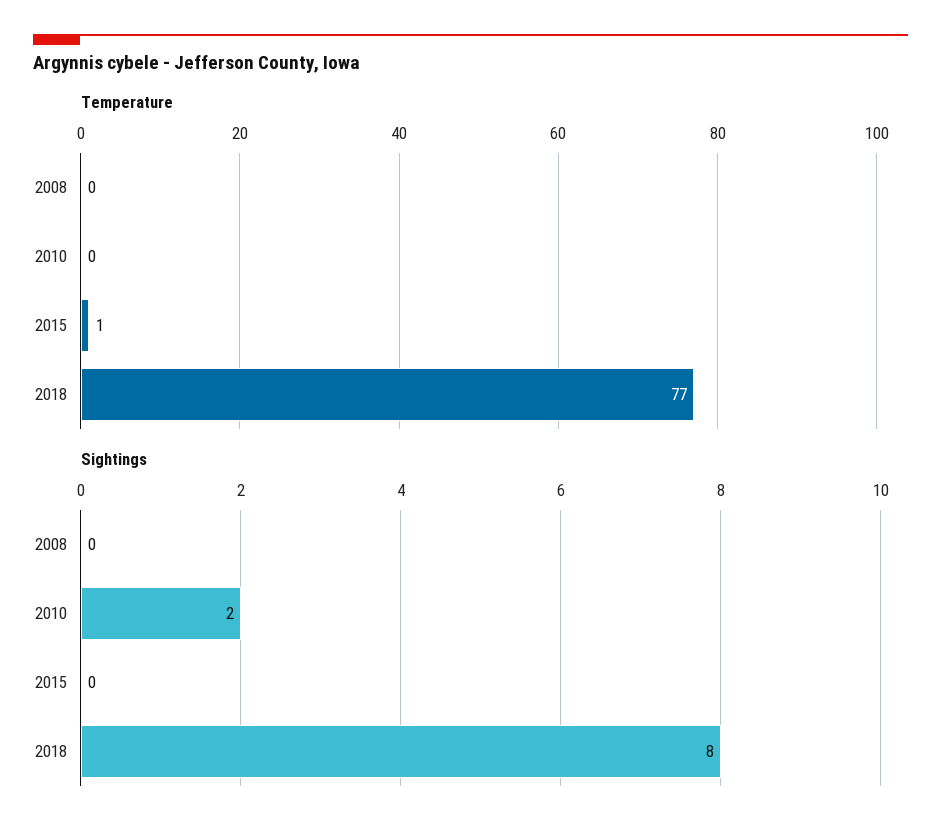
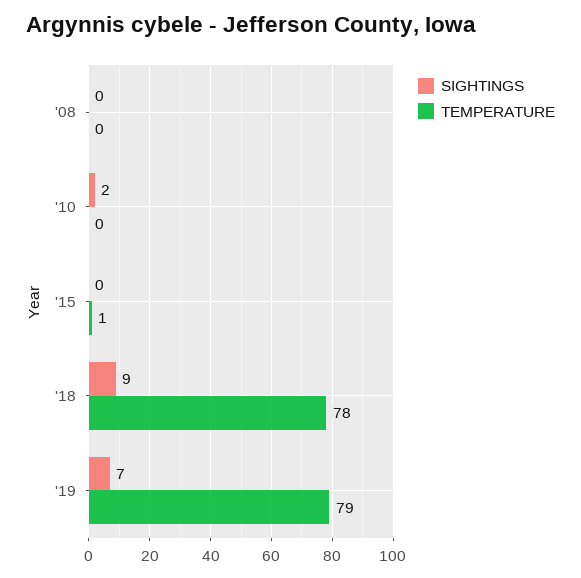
Temperature, 2018: 77 -> 78
Sightings, 2018: 8 -> 9
Sightings, '19: none -> 7
Temperature, '19: none -> 79

